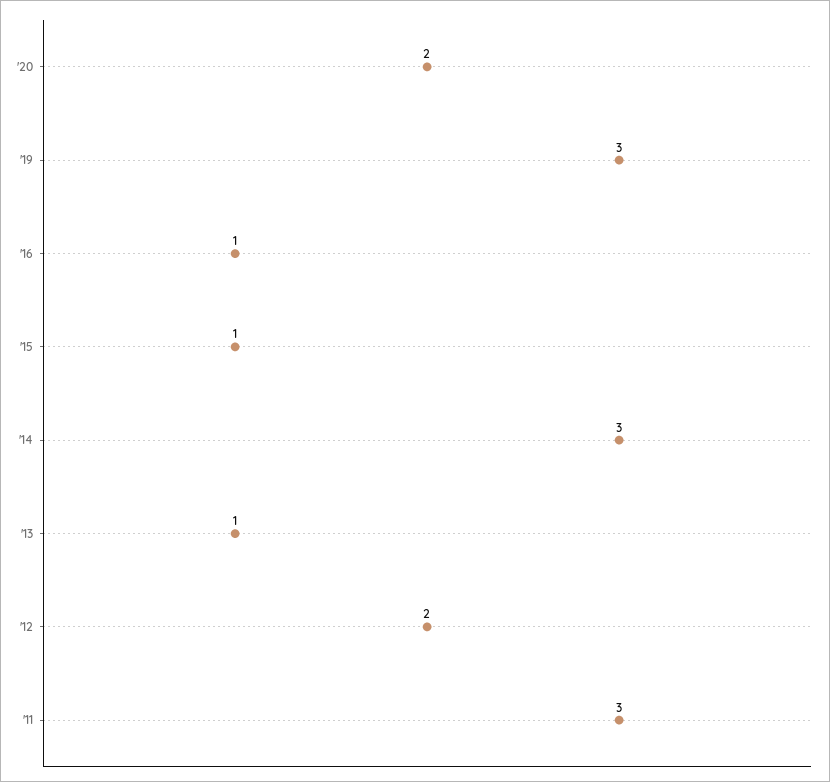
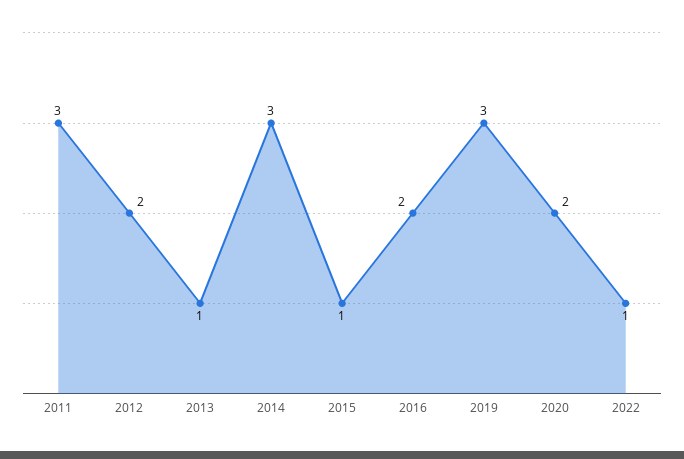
'16: 1 -> 2
2022: none -> 1

